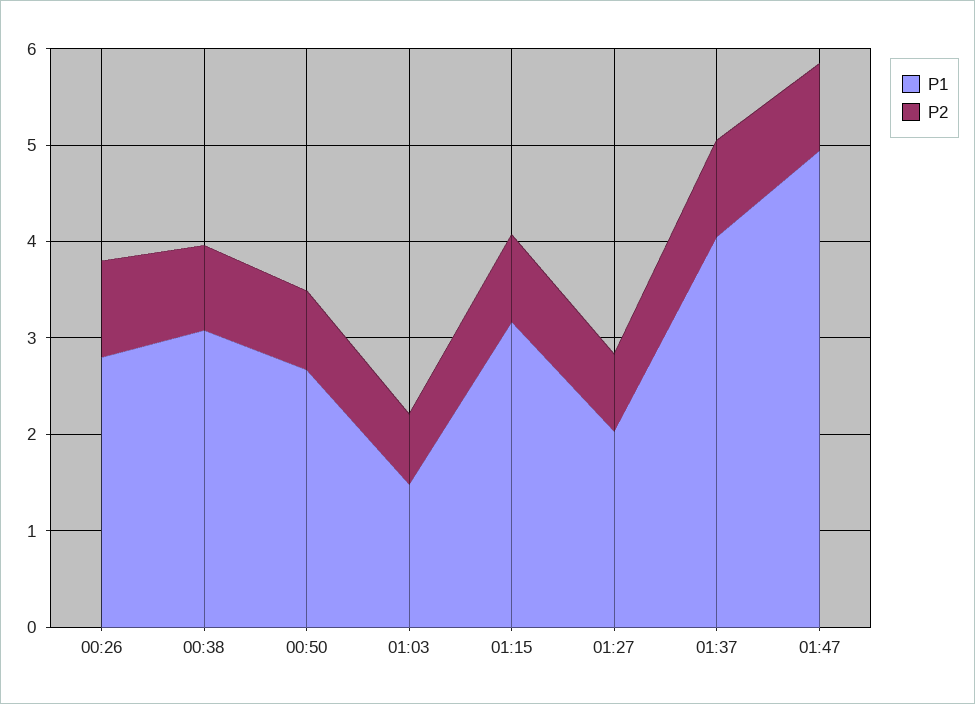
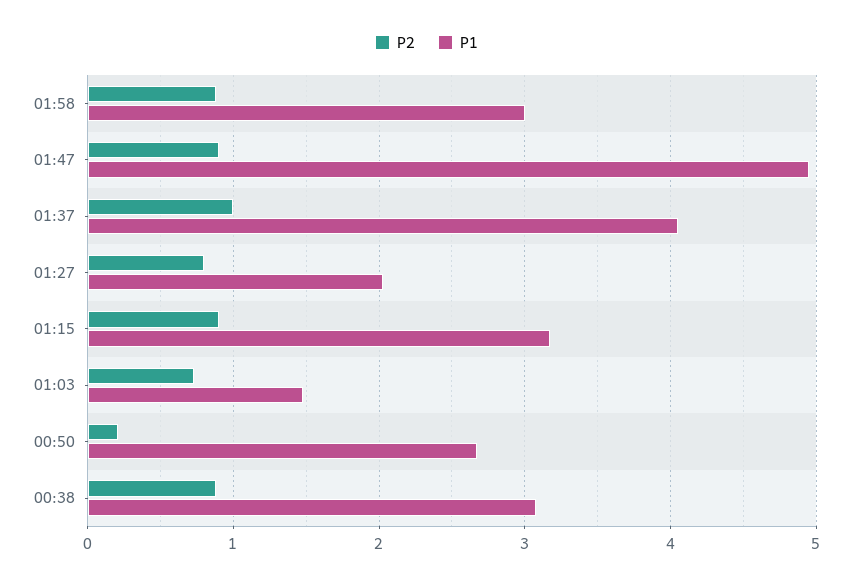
P1, 00:26: 2.8 -> none
P2, 00:26: 1 -> none
P2, 00:50: 0.8 -> 0.2
P2, 01:58: none -> 0.9
P1, 01:58: none -> 3

